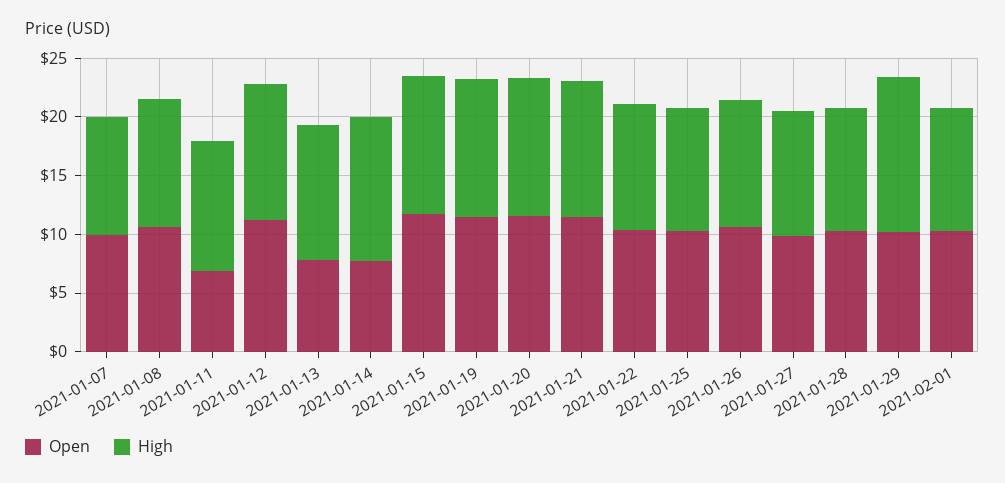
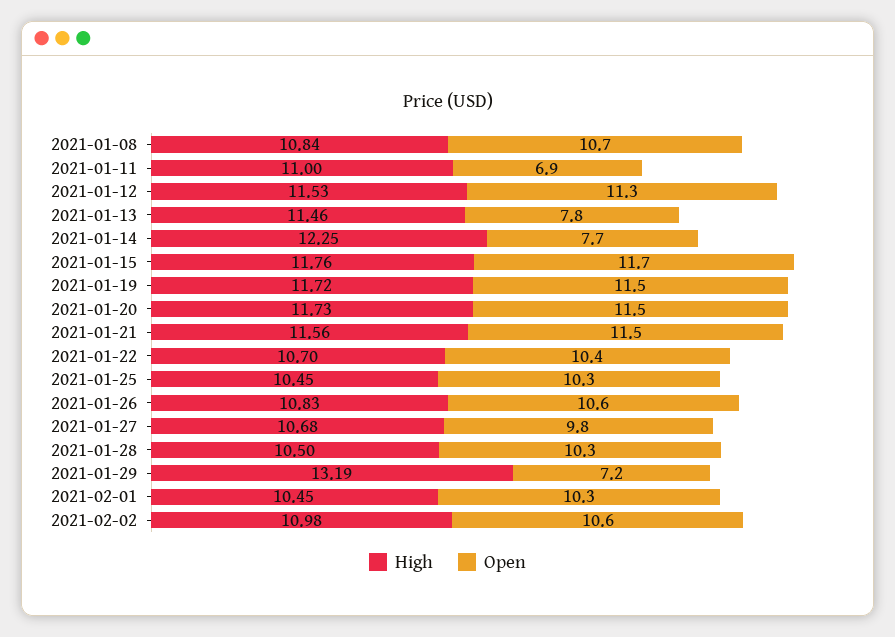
Open, 2021-01-07: 10 -> none
High, 2021-01-07: 10 -> none
Open, 2021-01-29: 10 -> 7.2
High, 2021-02-02: none -> 10.98
Open, 2021-02-02: none -> 10.6

